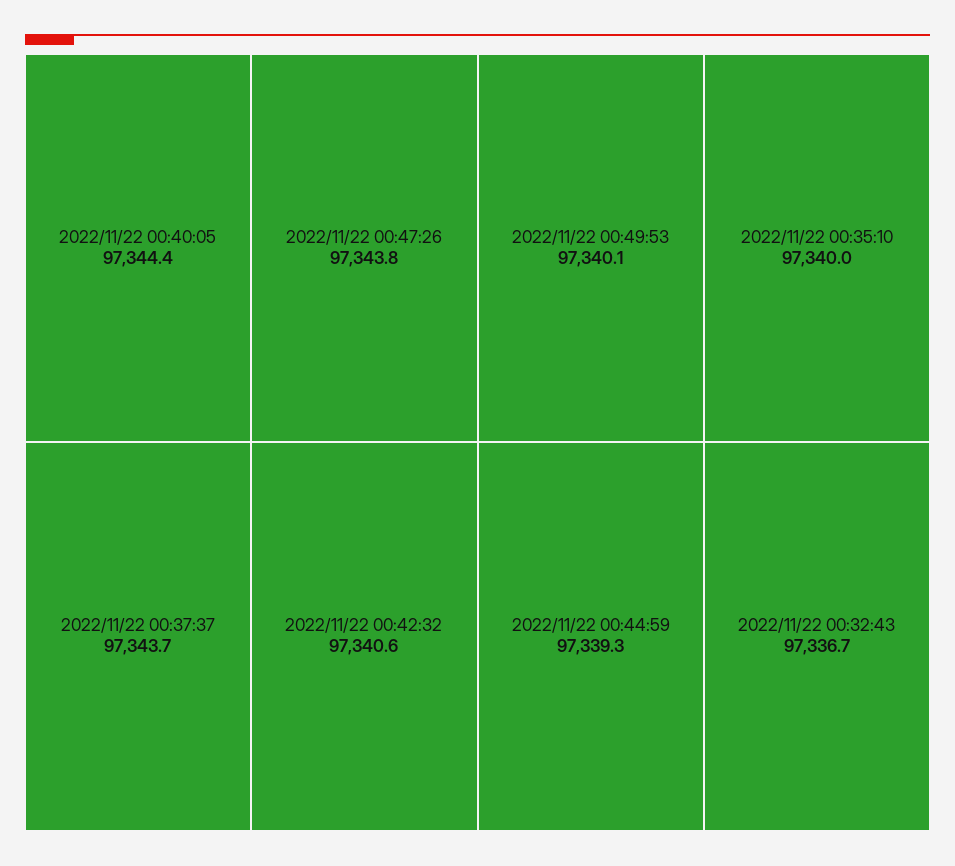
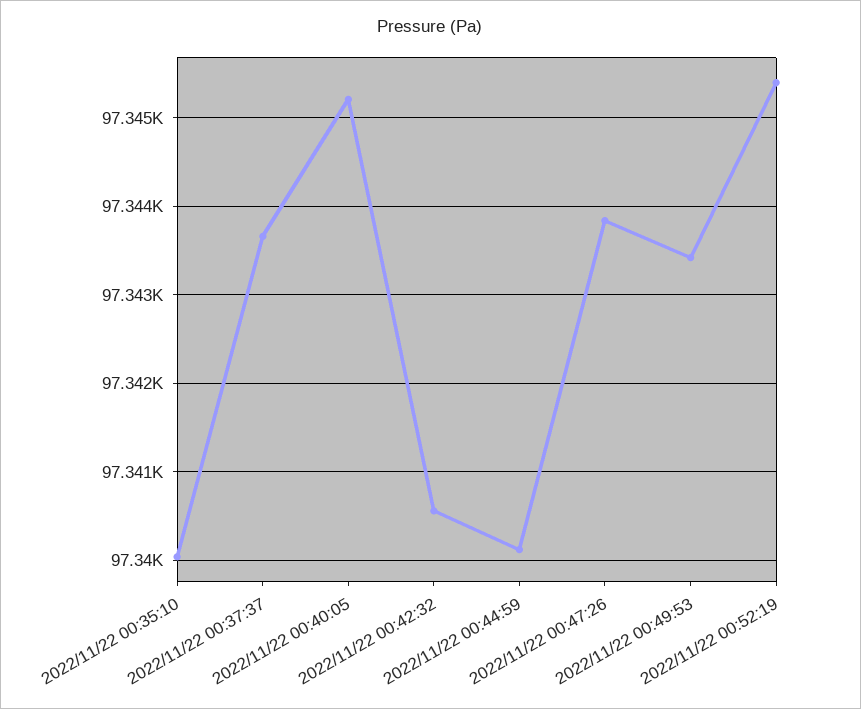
2022/11/22 00:40:05: 97344.4 -> 97345.2
2022/11/22 00:49:53: 97340.1 -> 97343.4
2022/11/22 00:44:59: 97339.3 -> 97340.1
2022/11/22 00:32:43: 97336.7 -> none
2022/11/22 00:52:19: none -> 97345.4

